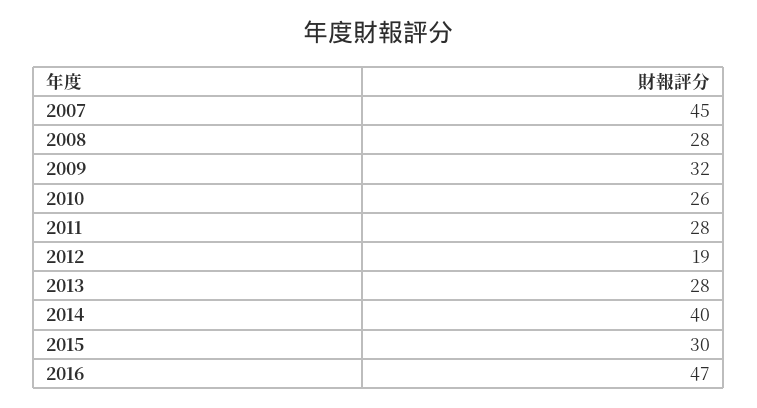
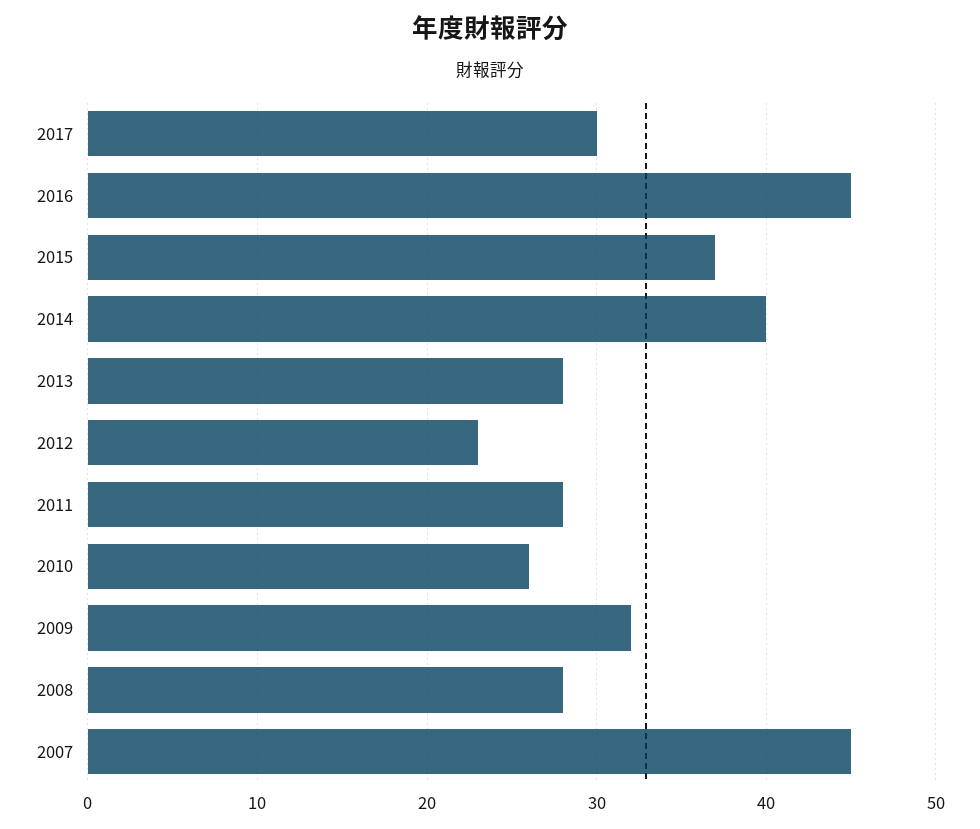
2012: 19 -> 23
2015: 30 -> 37
2016: 47 -> 45
2017: none -> 30

